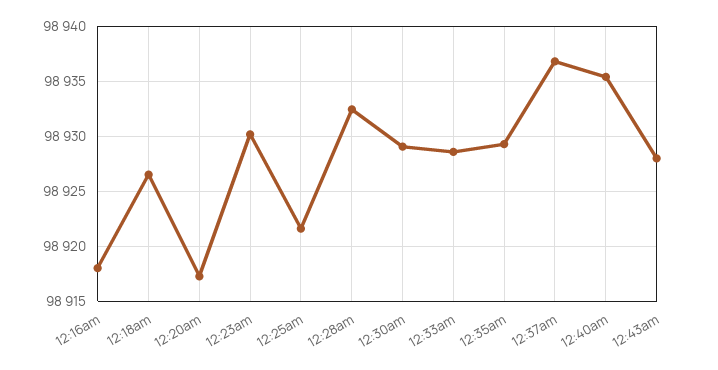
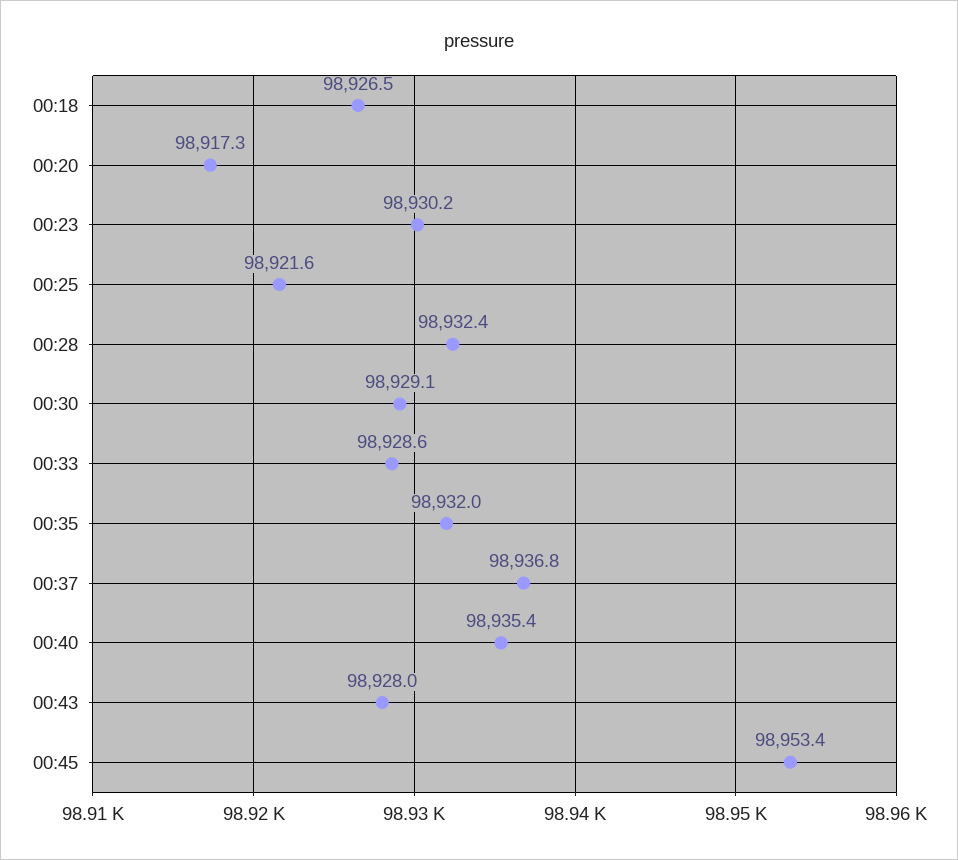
12:16am: 98918 -> none
12:35am: 98929 -> 98932
00:45: none -> 98953.4

